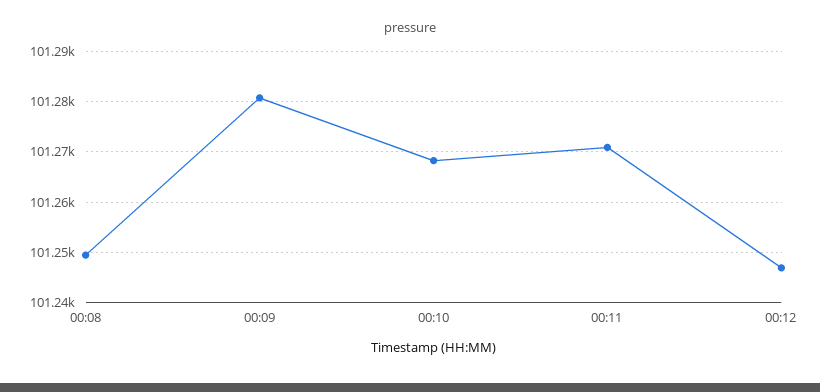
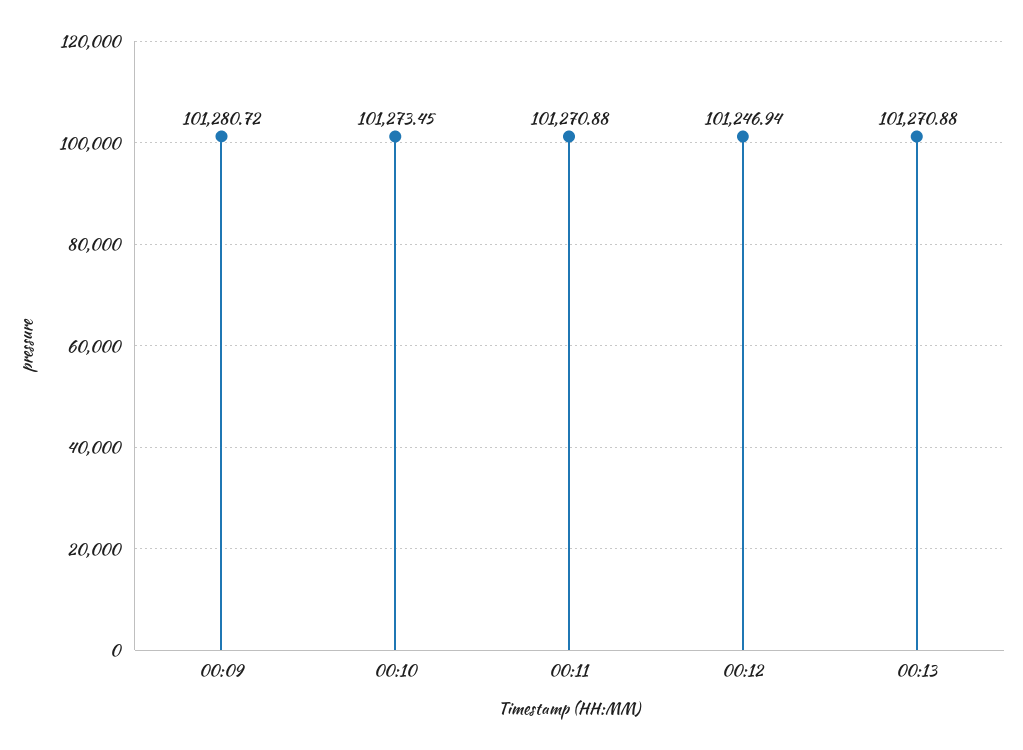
00:08: 101250 -> none
00:10: 101268 -> 101273.45
00:13: none -> 101270.88

